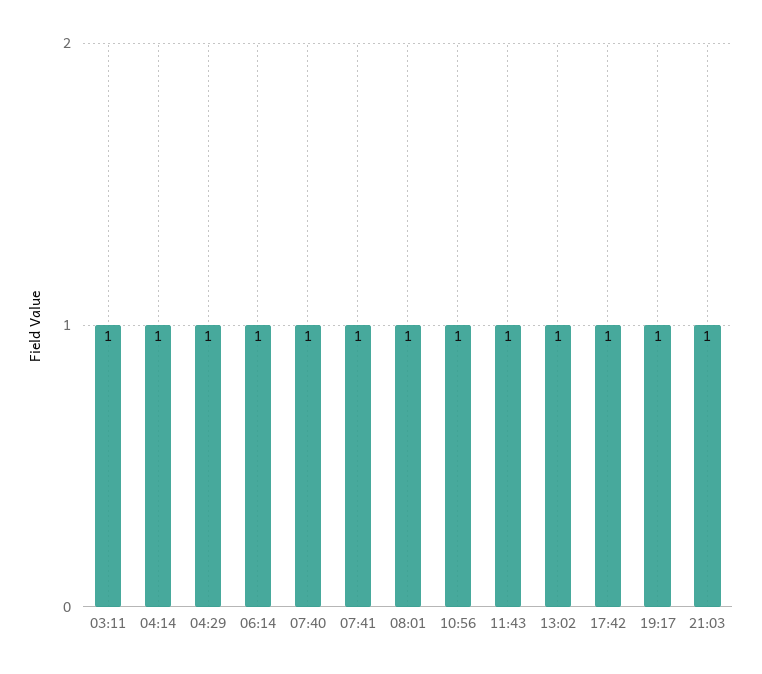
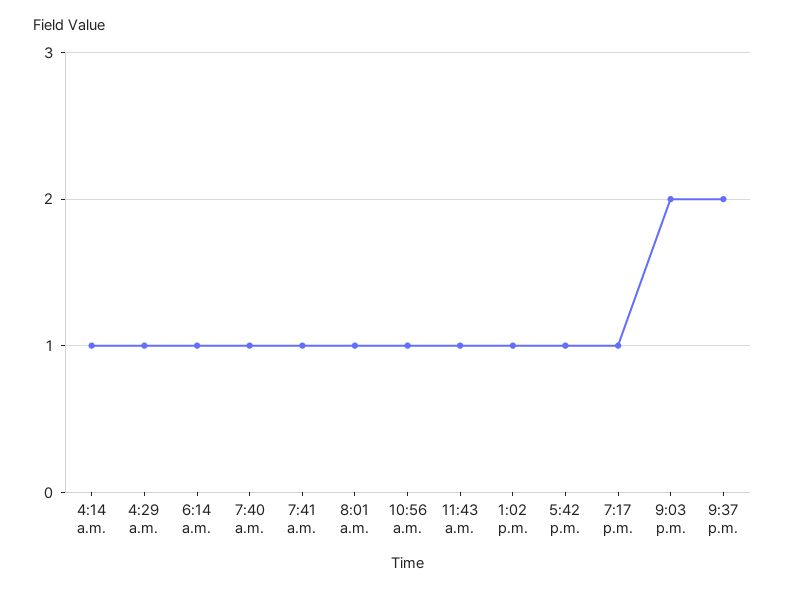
03:11: 1 -> none
21:03: 1 -> 2
9:37 p.m.: none -> 2

